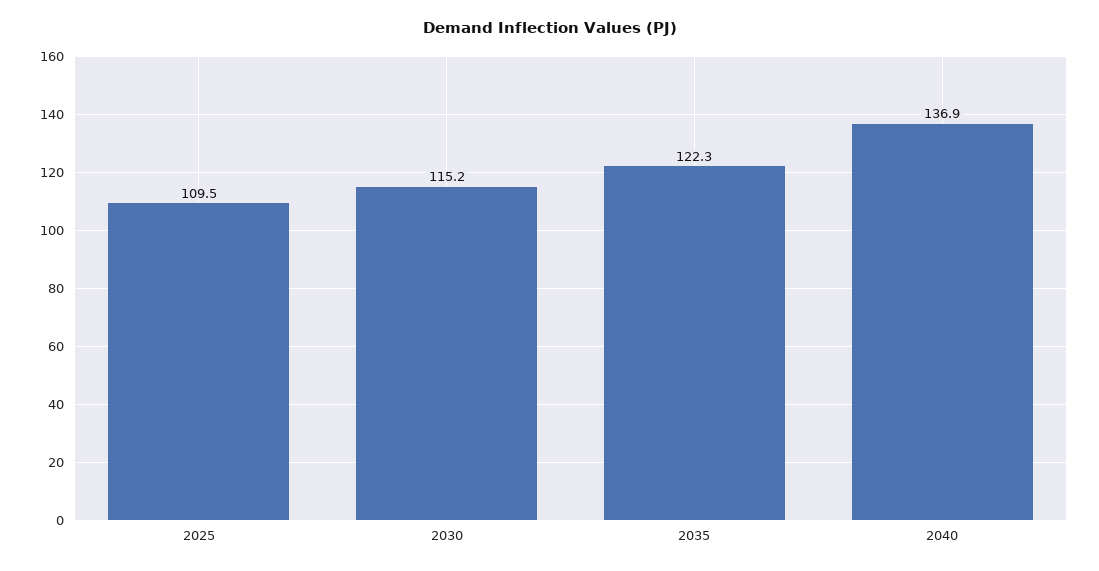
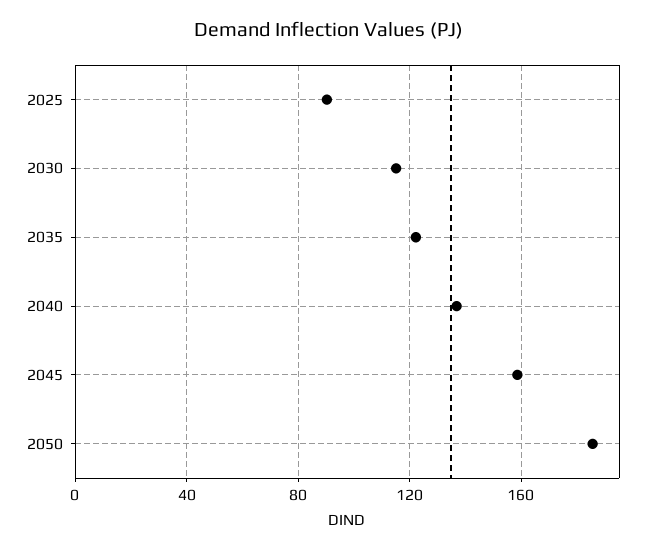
2025: 109.5 -> 90
2045: none -> 160
2050: none -> 185

